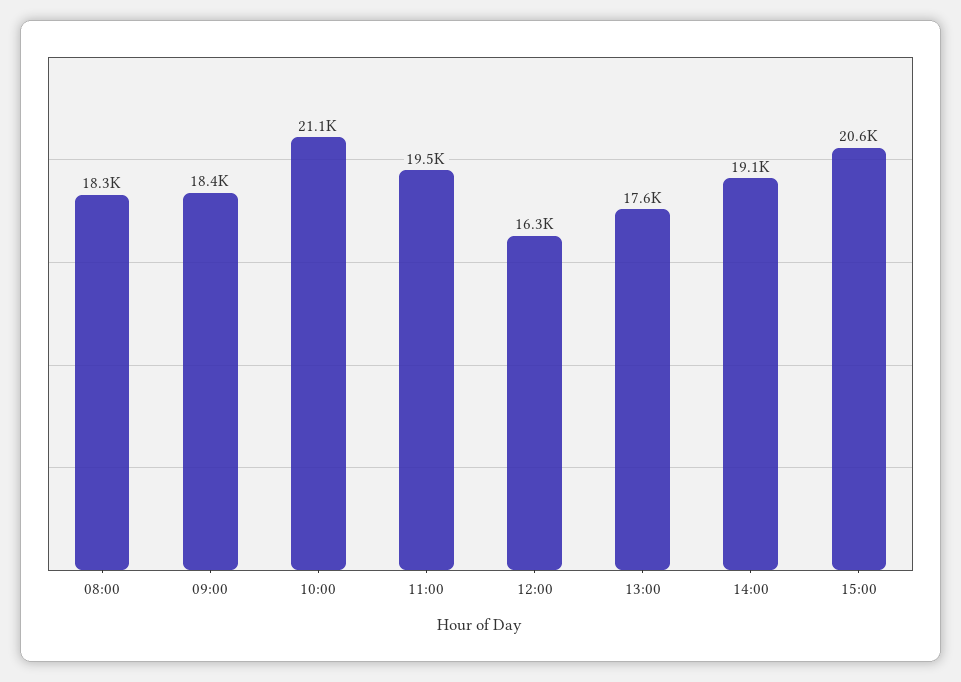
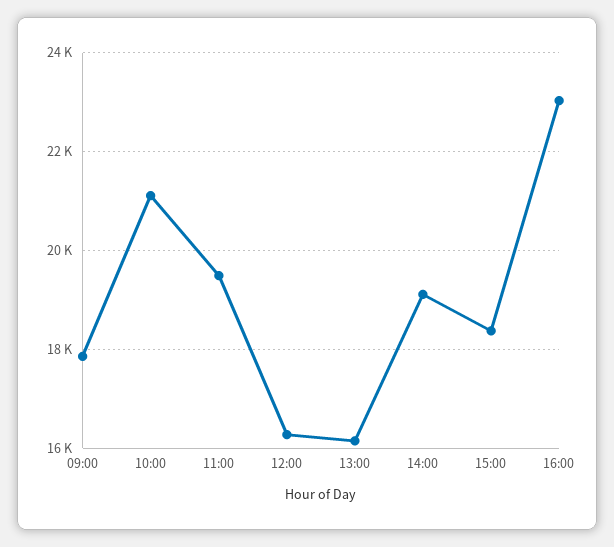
08:00: 18300 -> none
09:00: 18400 -> 17800
13:00: 17600 -> 16200
15:00: 20600 -> 18400
16:00: none -> 23000

